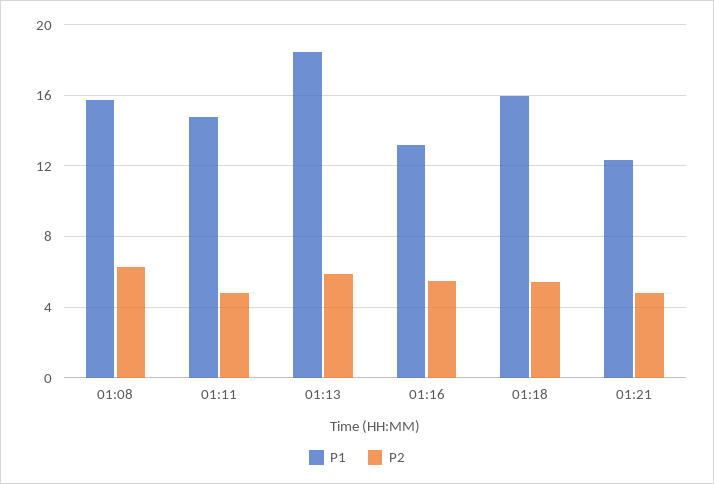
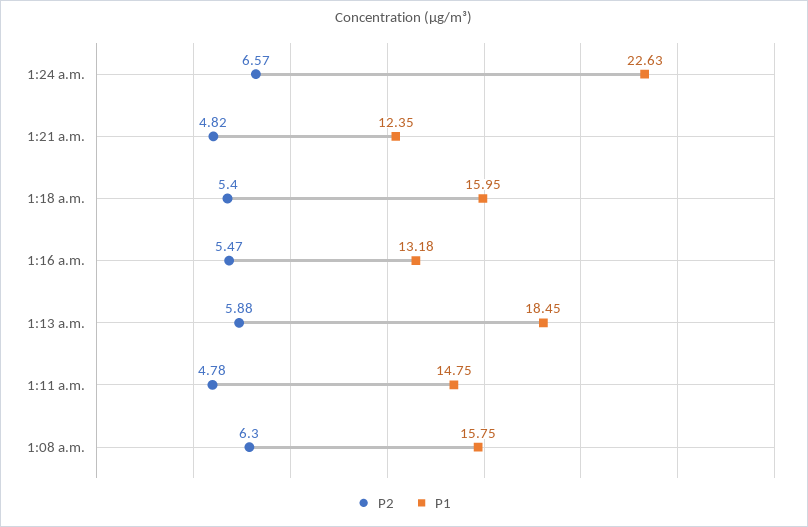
P2, 1:24 a.m.: none -> 6.57
P1, 1:24 a.m.: none -> 22.63

